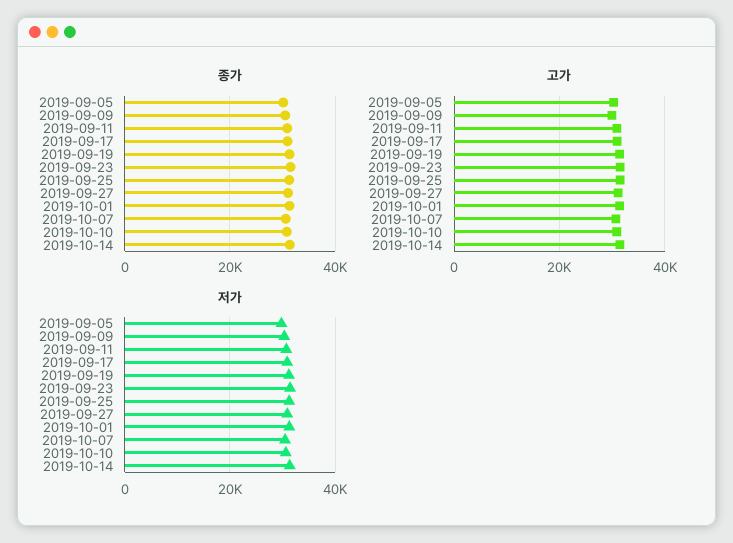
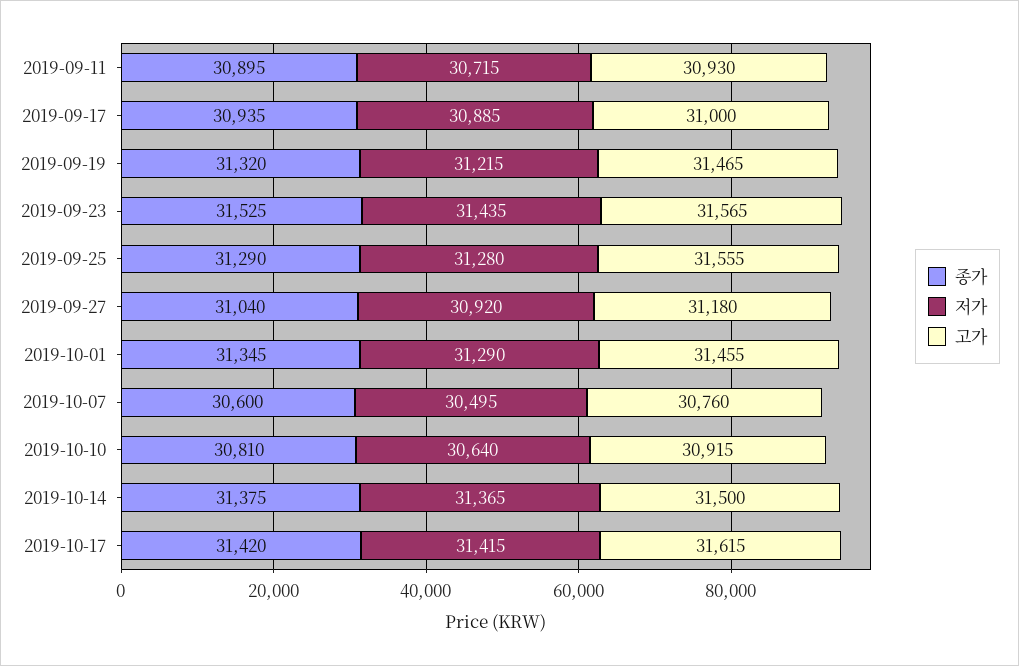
종가, 2019-09-05: 30000 -> none
종가, 2019-09-09: 30000 -> none
고가, 2019-09-05: 30000 -> none
고가, 2019-09-09: 30000 -> none
저가, 2019-09-05: 30000 -> none
저가, 2019-09-09: 30000 -> none
종가, 2019-10-17: none -> 31420
저가, 2019-10-17: none -> 31415
고가, 2019-10-17: none -> 31615

